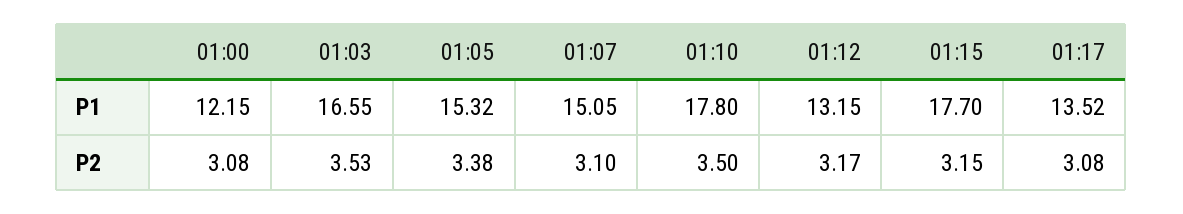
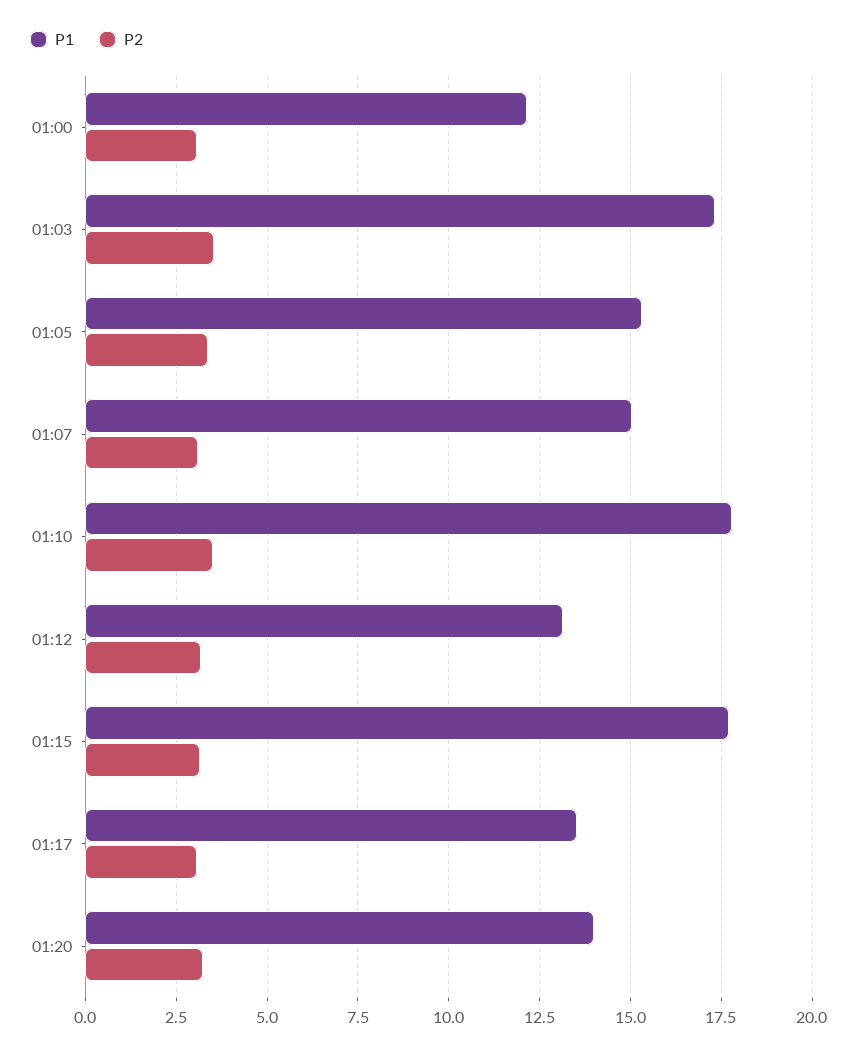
P1, 01:03: 16.55 -> 17.25
P1, 01:20: none -> 14
P2, 01:20: none -> 3.25

